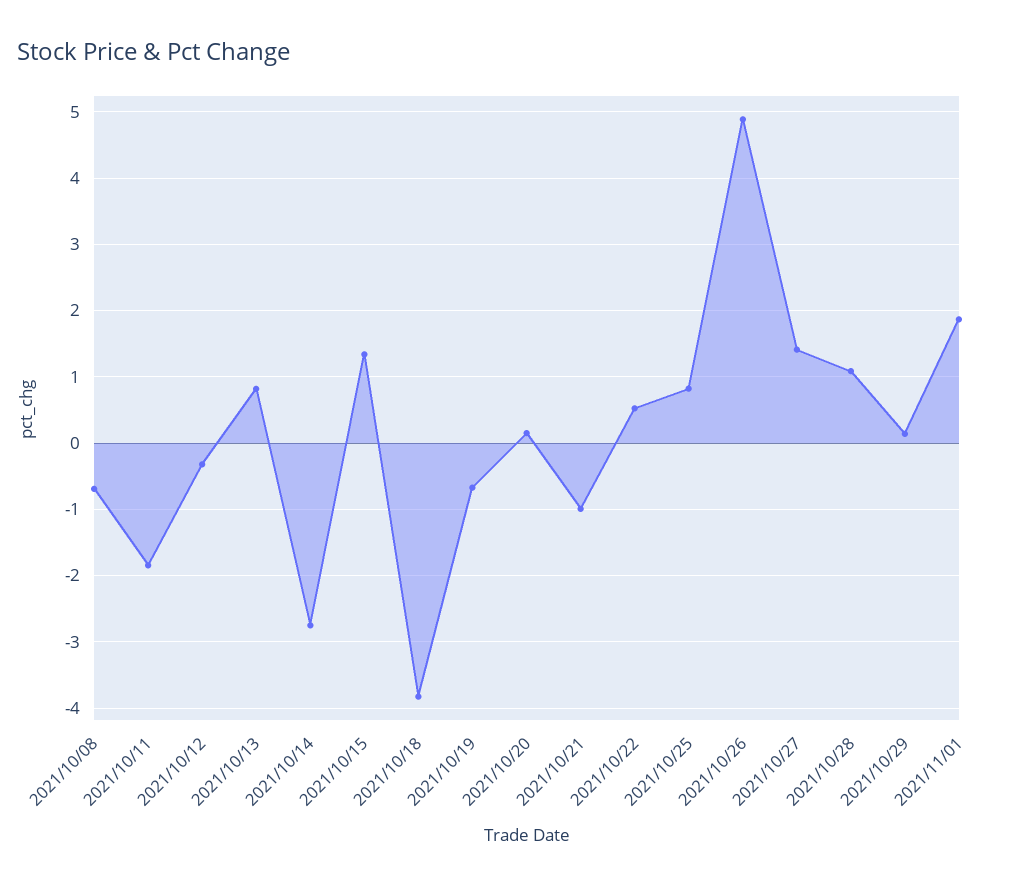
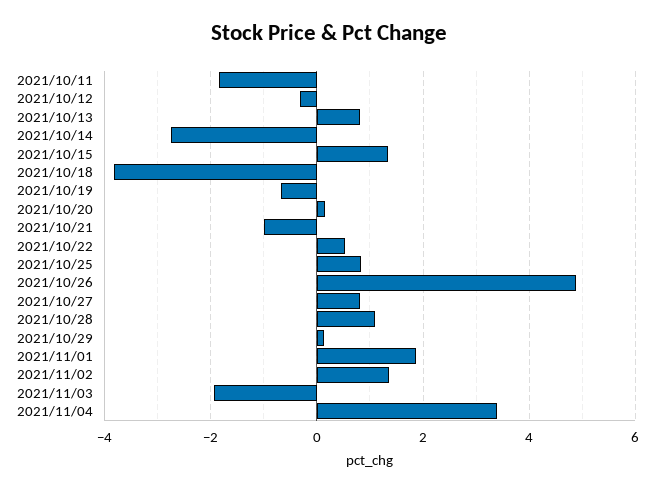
2021/10/08: -0.7 -> none
2021/10/27: 1.4 -> 0.8
2021/11/02: none -> 1.4
2021/11/03: none -> -2
2021/11/04: none -> 3.4

